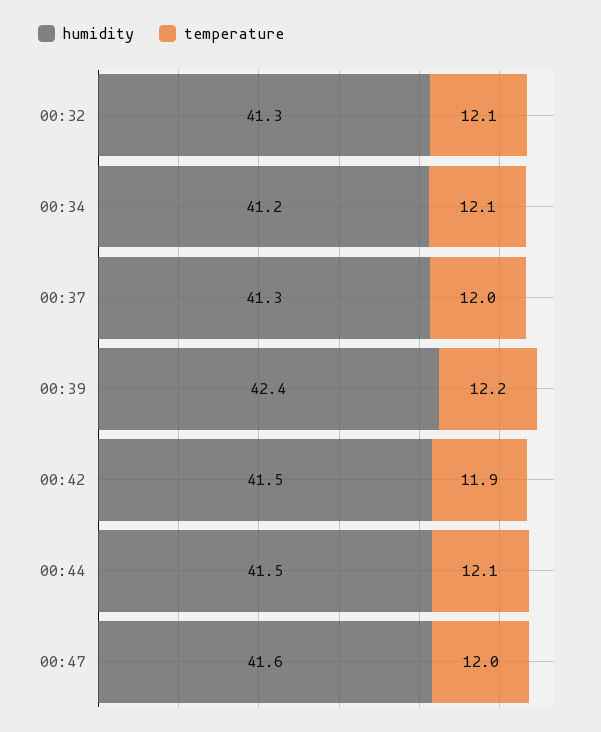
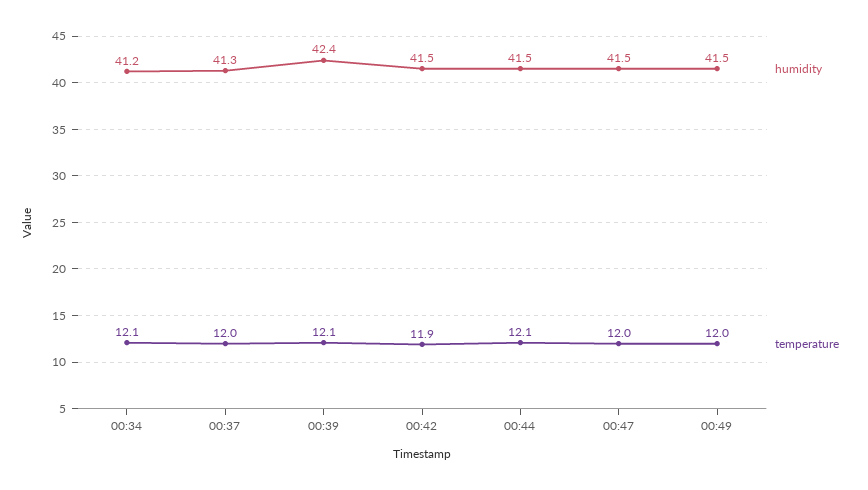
humidity, 00:32: 41.3 -> none
temperature, 00:32: 12.1 -> none
temperature, 00:39: 12.2 -> 12.1
humidity, 00:47: 41.6 -> 41.5
humidity, 00:49: none -> 41.5
temperature, 00:49: none -> 12

